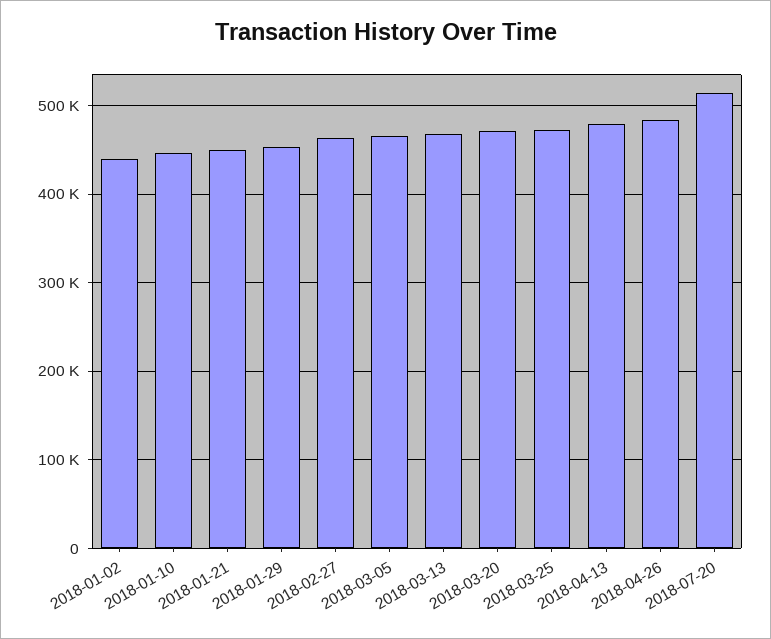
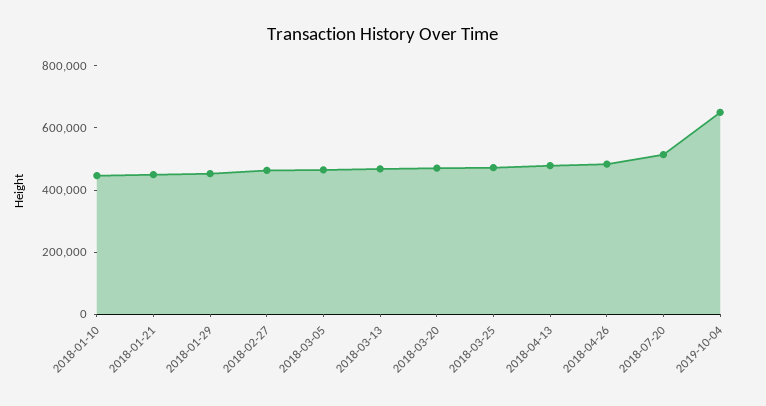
2018-01-02: 440000 -> none
2019-10-04: none -> 650000

